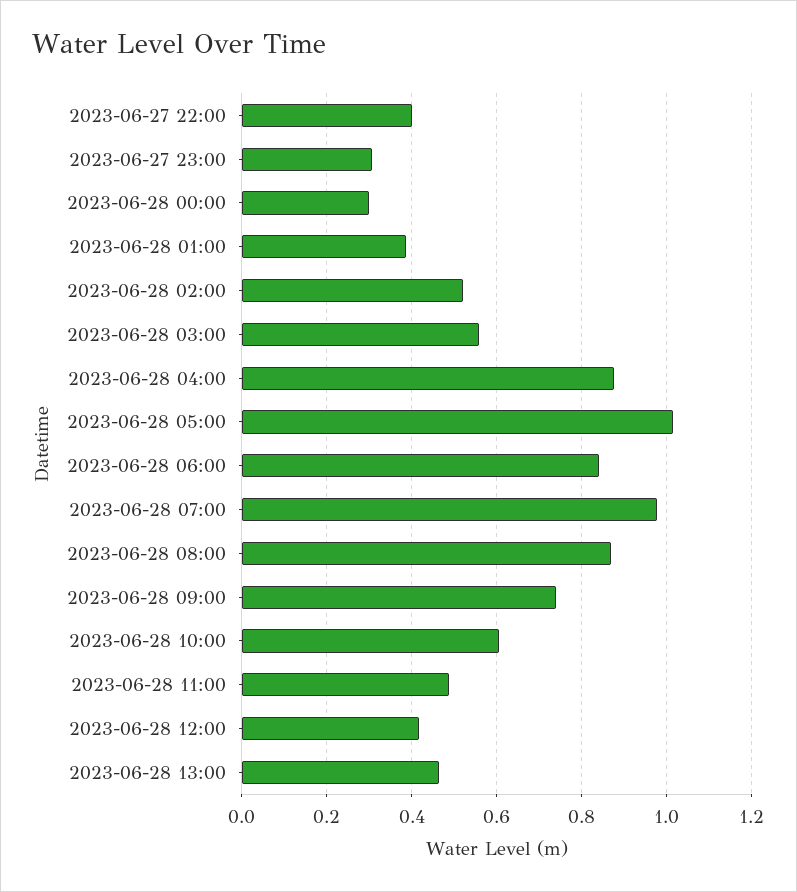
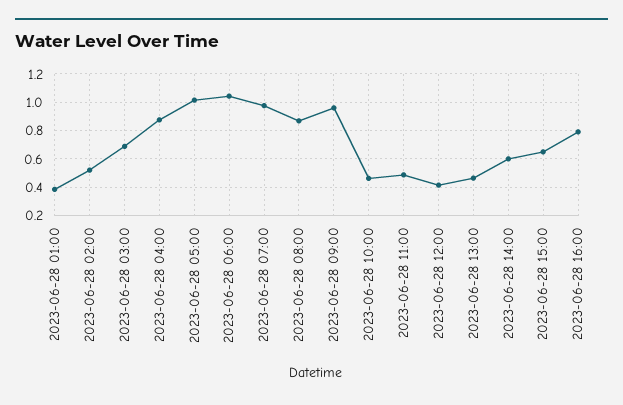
2023-06-27 22:00: 0.4 -> none
2023-06-27 23:00: 0.3 -> none
2023-06-28 00:00: 0.3 -> none
2023-06-28 03:00: 0.56 -> 0.7
2023-06-28 06:00: 0.84 -> 1.05
2023-06-28 09:00: 0.74 -> 0.95
2023-06-28 10:00: 0.6 -> 0.45
2023-06-28 14:00: none -> 0.6
2023-06-28 15:00: none -> 0.65
2023-06-28 16:00: none -> 0.8

